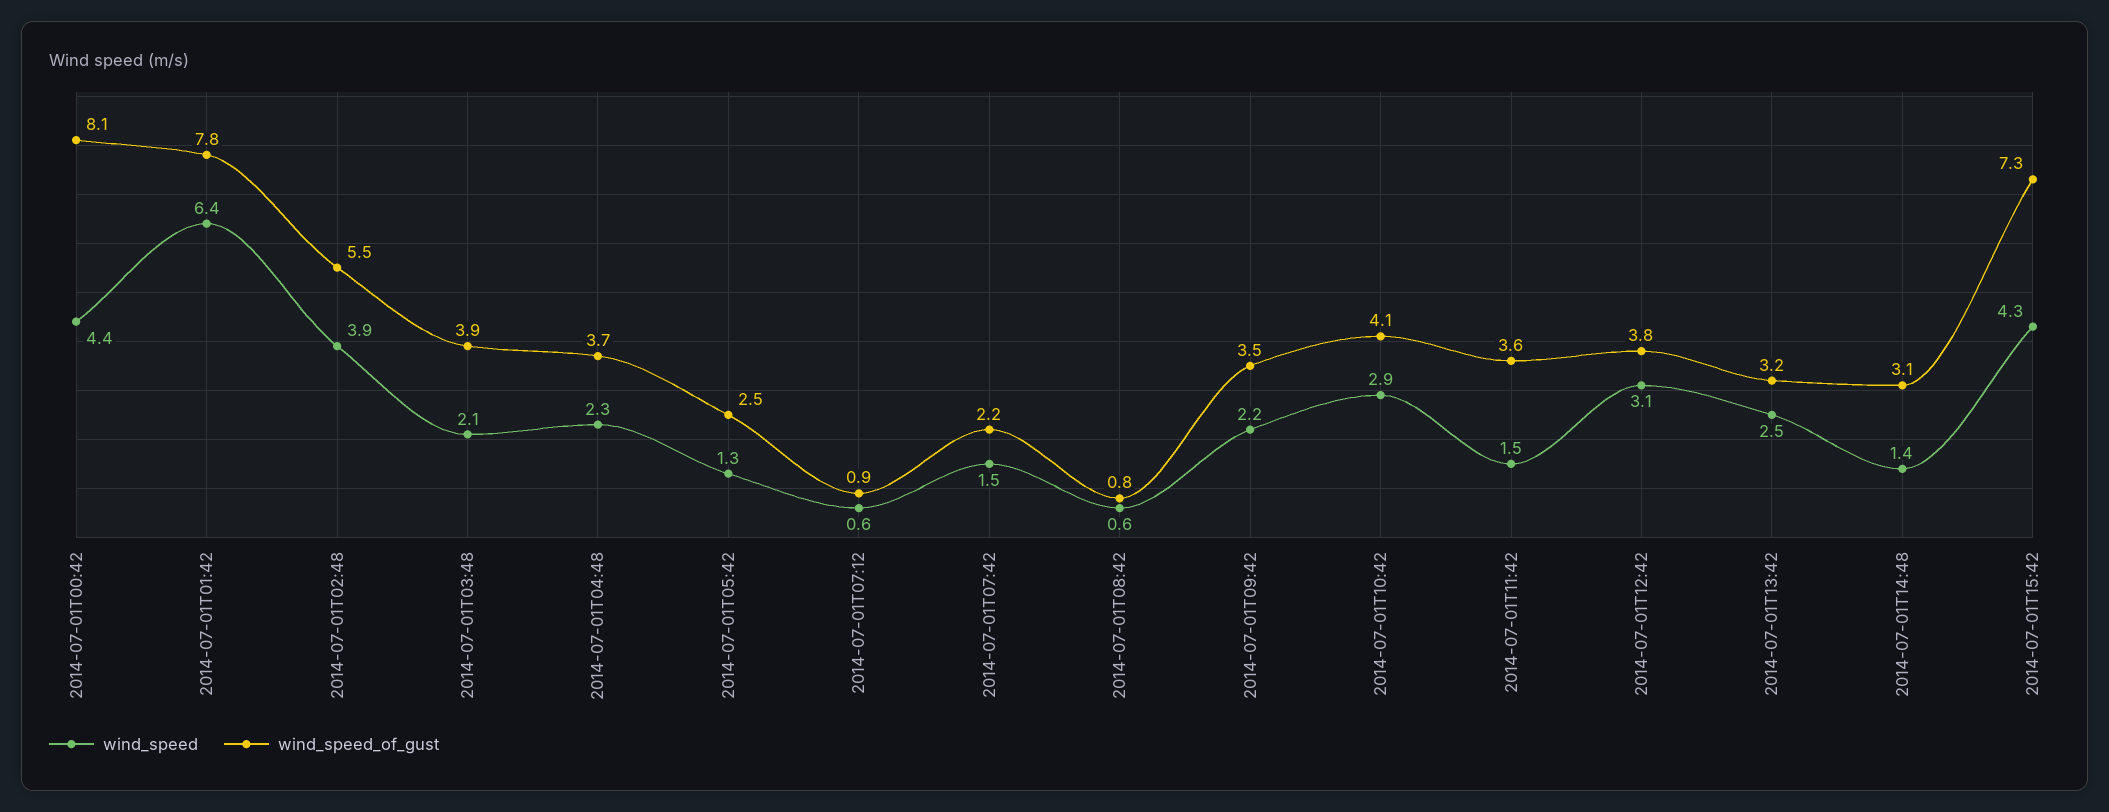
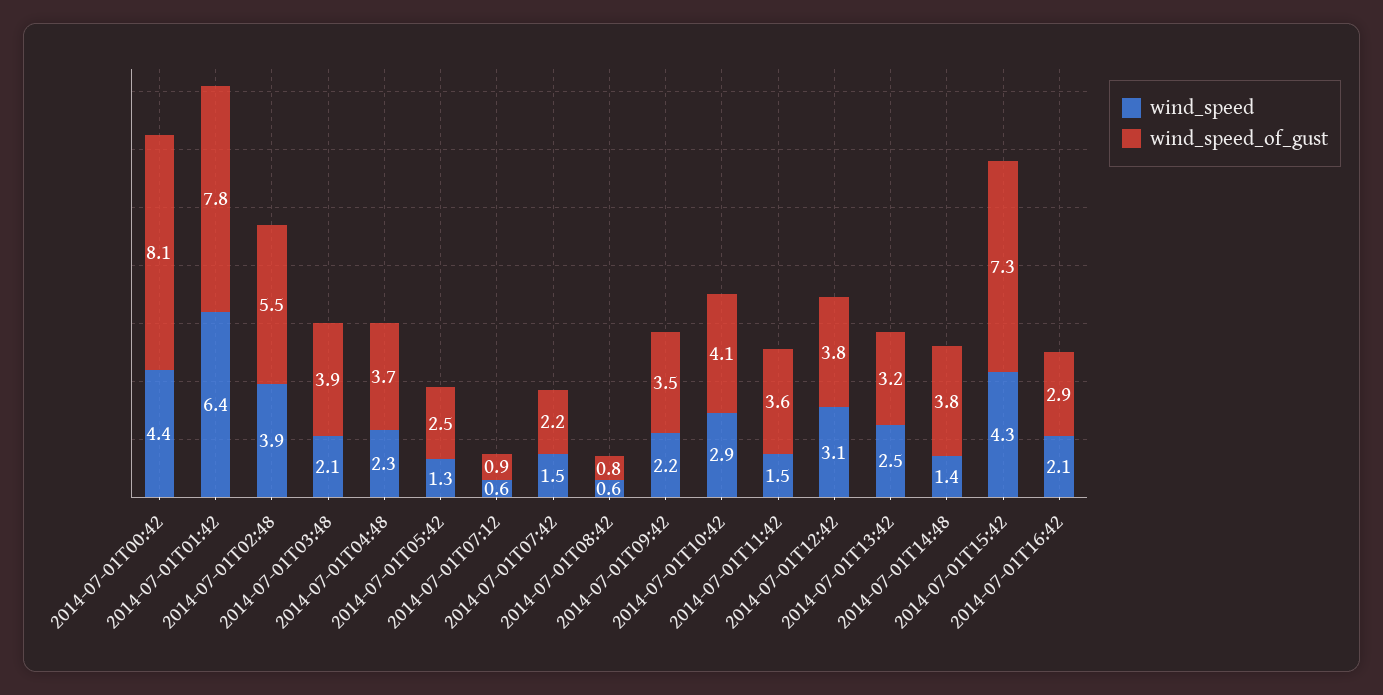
wind_speed_of_gust, 2014-07-01T14:48: 3.1 -> 3.8
wind_speed, 2014-07-01T16:42: none -> 2.1
wind_speed_of_gust, 2014-07-01T16:42: none -> 2.9

